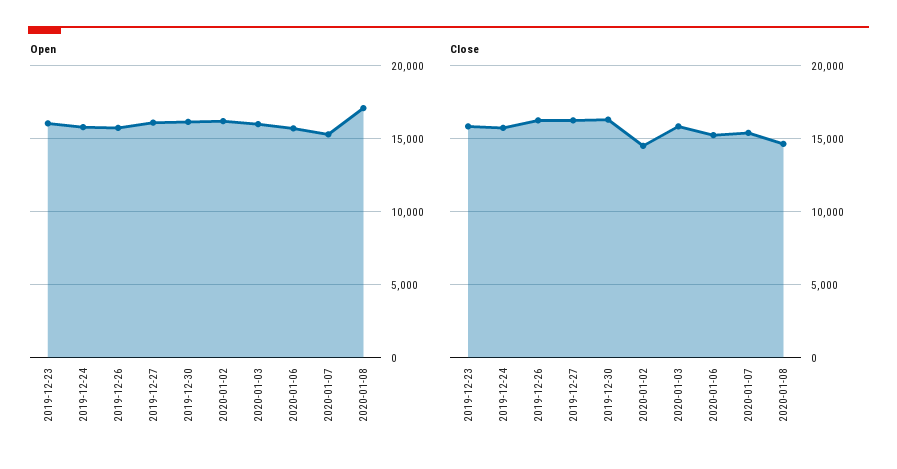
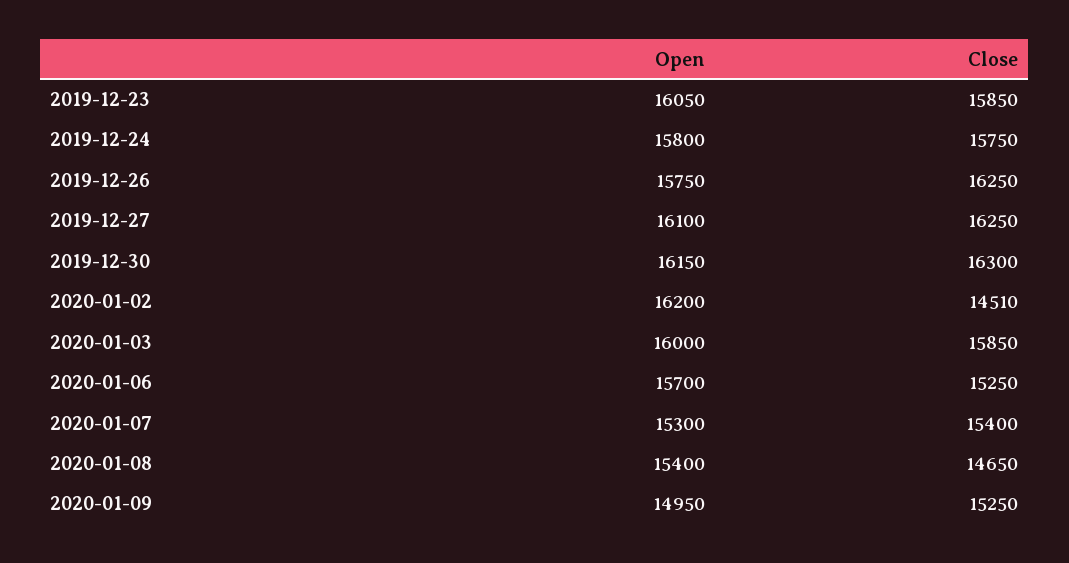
Open, 2020-01-08: 17000 -> 15400
Open, 2020-01-09: none -> 14950
Close, 2020-01-09: none -> 15250

